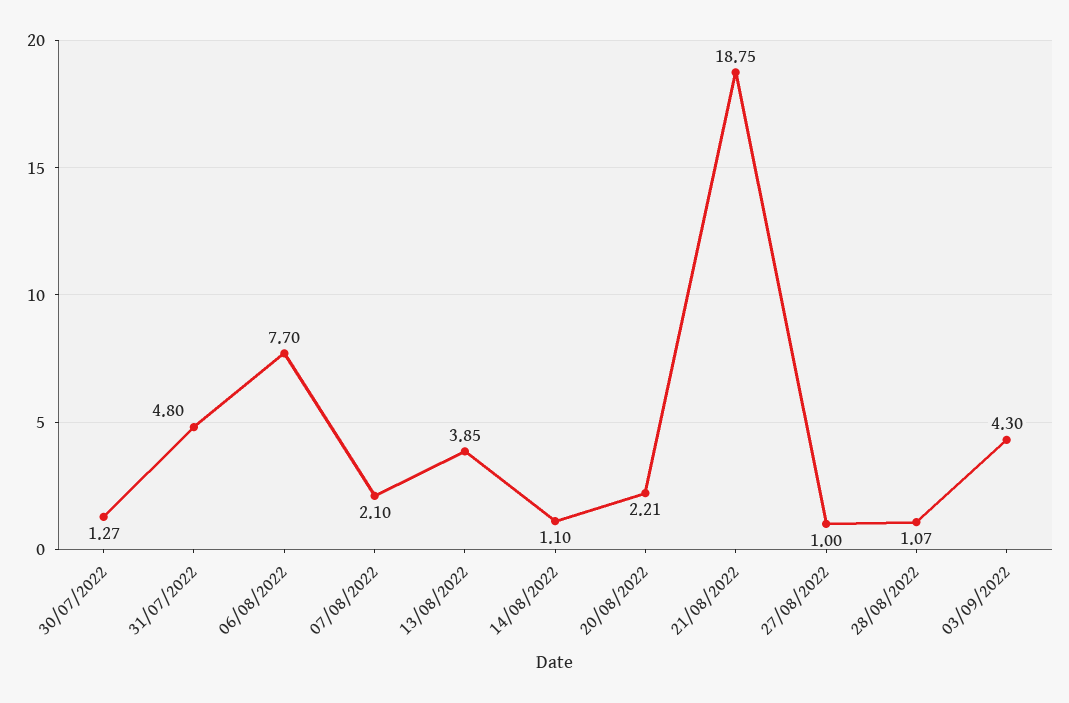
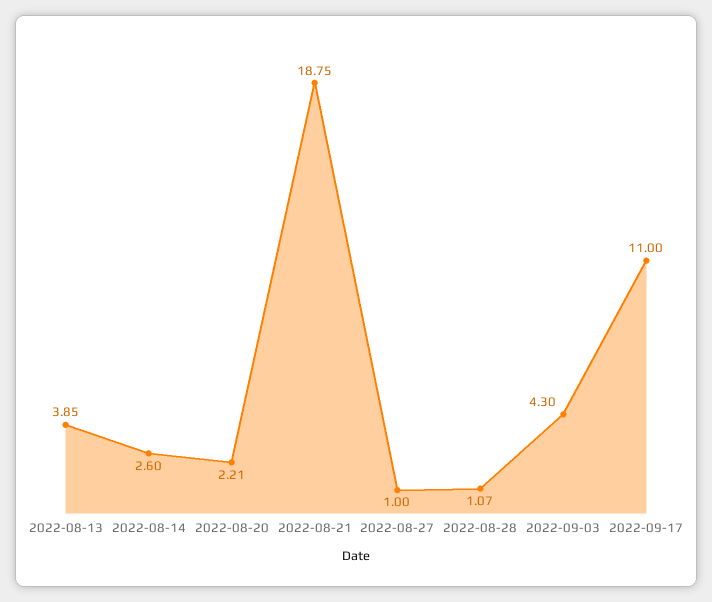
30/07/2022: 1.27 -> none
31/07/2022: 4.8 -> none
06/08/2022: 7.7 -> none
07/08/2022: 2.1 -> none
14/08/2022: 1.1 -> 2.6
2022-09-17: none -> 11

